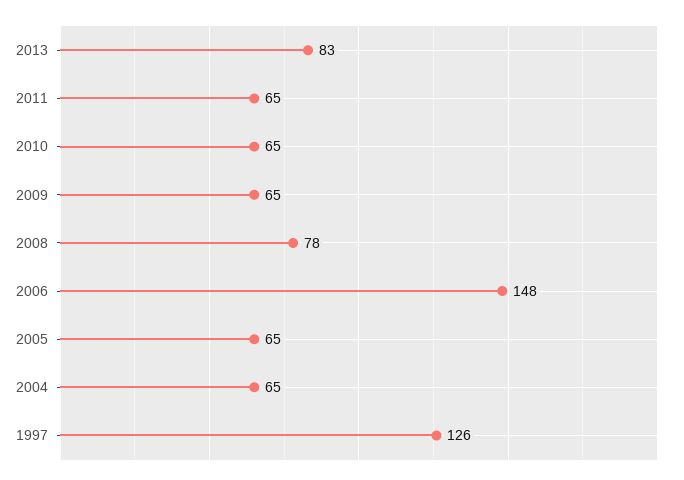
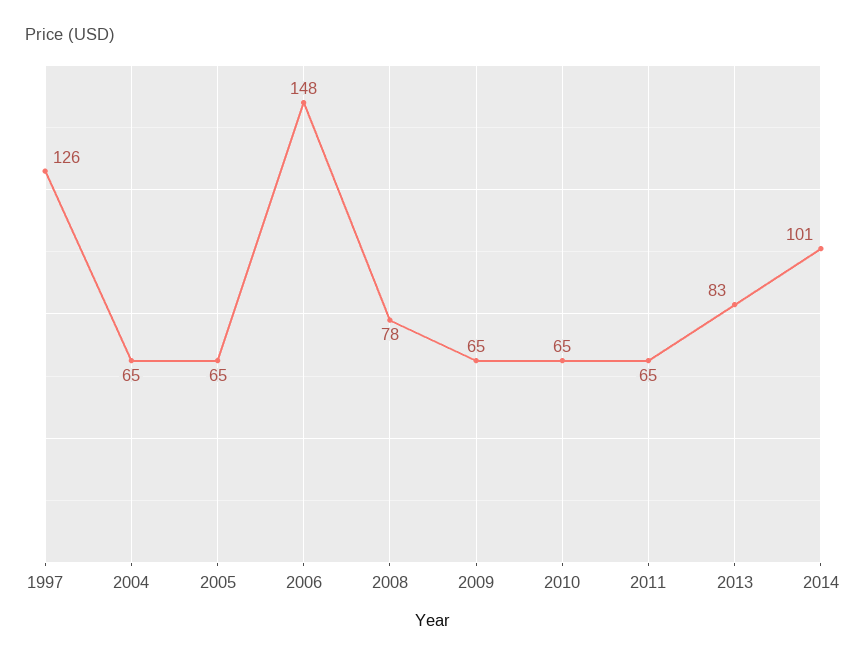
2014: none -> 101

